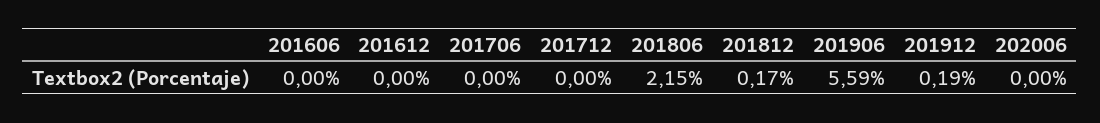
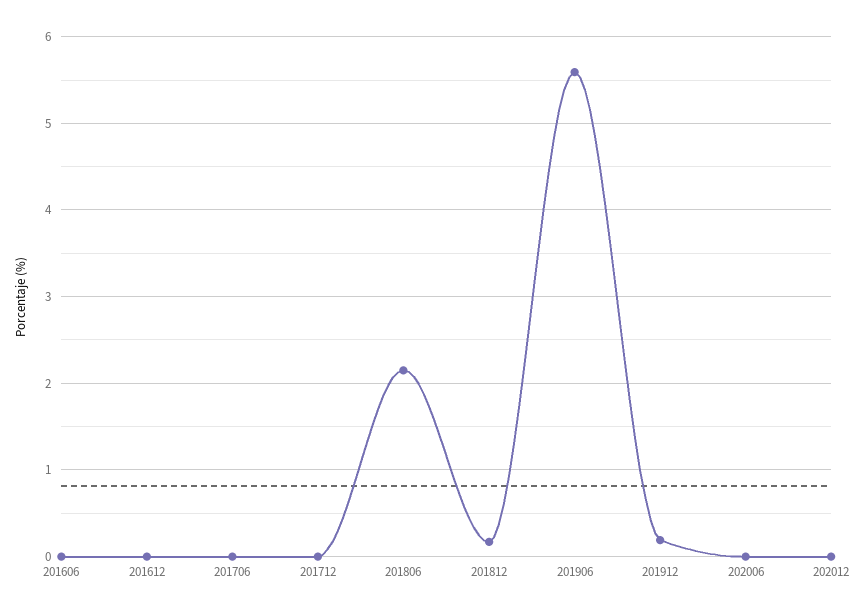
202012: none -> 0

